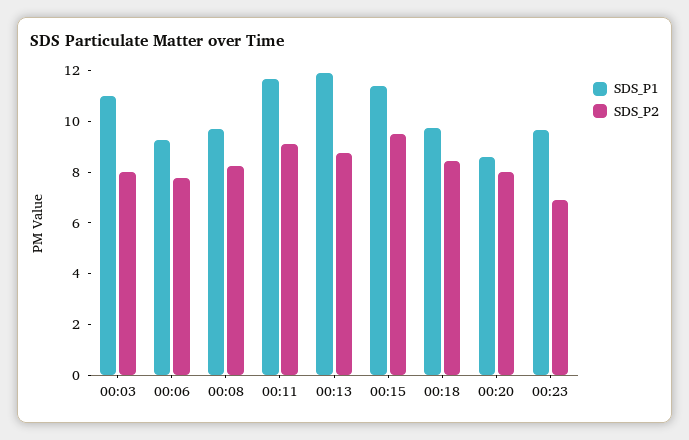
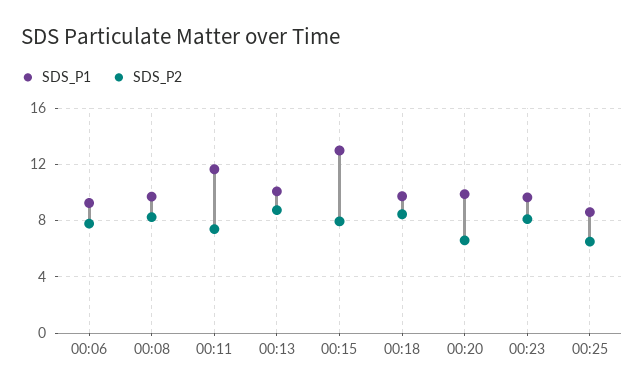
SDS_P1, 00:03: 11 -> none
SDS_P2, 00:03: 8 -> none
SDS_P2, 00:11: 9 -> 7.5
SDS_P1, 00:13: 12 -> 10
SDS_P1, 00:15: 11.5 -> 13
SDS_P2, 00:15: 9.5 -> 8
SDS_P1, 00:20: 8.5 -> 10
SDS_P2, 00:20: 8 -> 6.5
SDS_P2, 00:23: 7 -> 8
SDS_P1, 00:25: none -> 8.5
SDS_P2, 00:25: none -> 6.5

